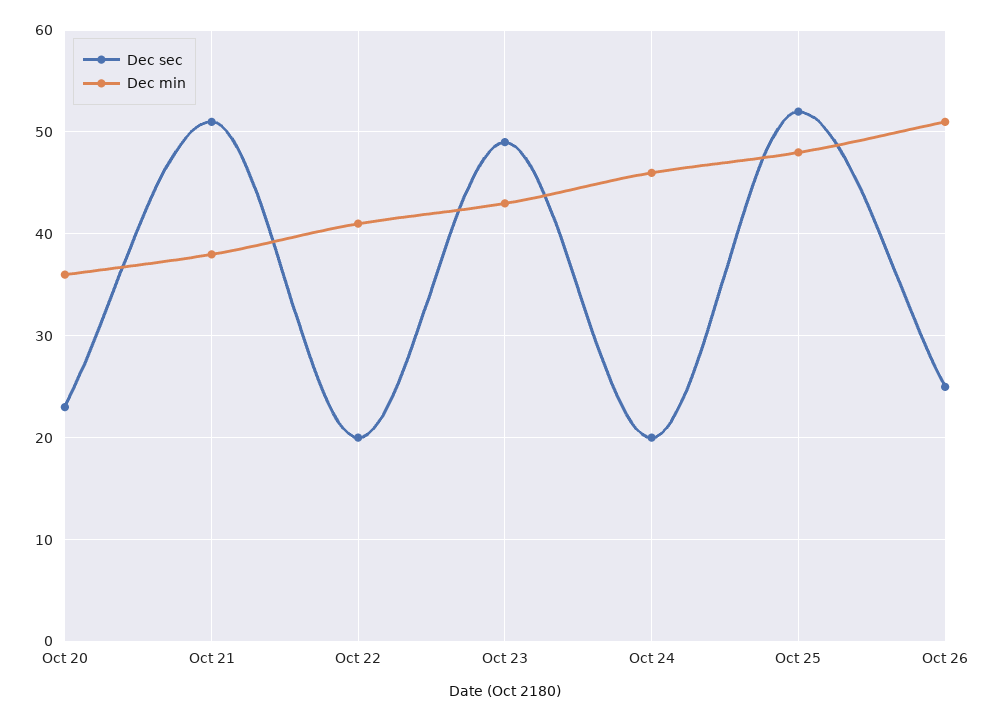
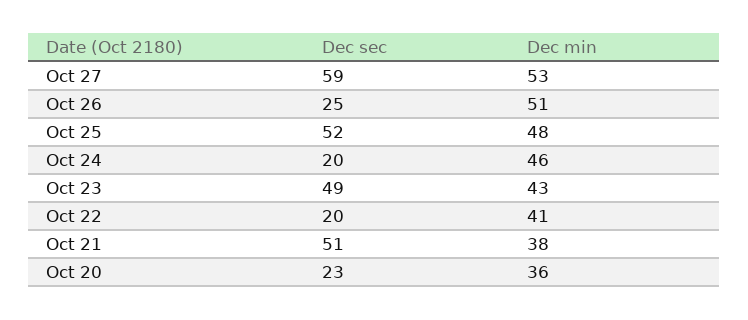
Dec sec, Oct 27: none -> 59
Dec min, Oct 27: none -> 53

